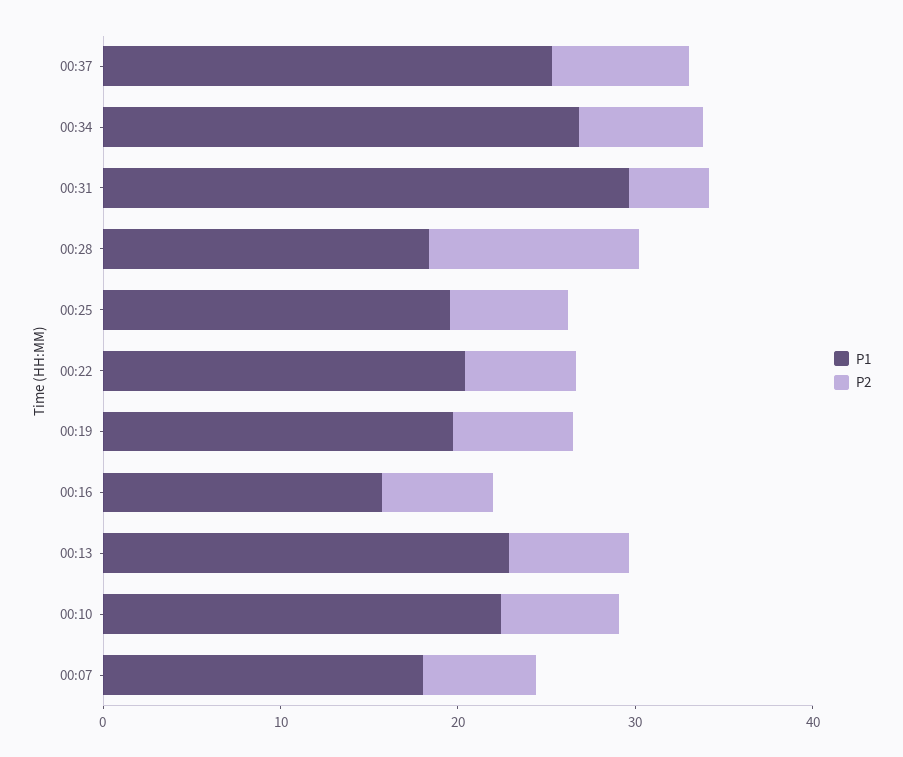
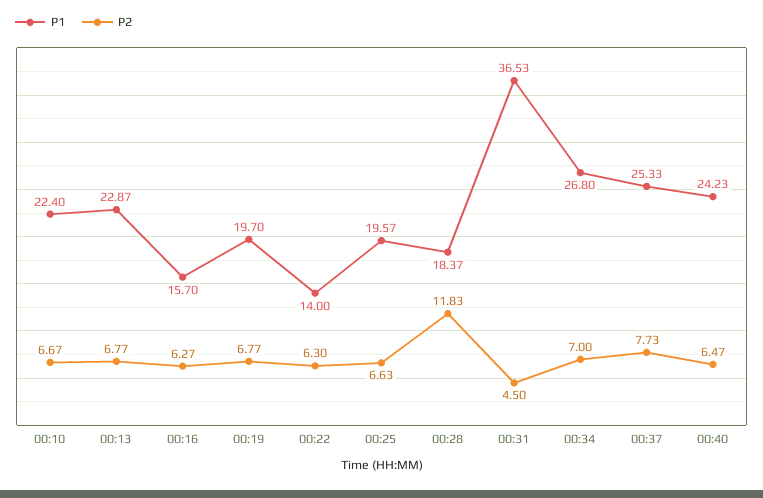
P1, 00:31: 30 -> 36.53
P1, 00:22: 20 -> 14
P1, 00:07: 18 -> none
P2, 00:07: 6 -> none
P1, 00:40: none -> 24.23
P2, 00:40: none -> 6.47

